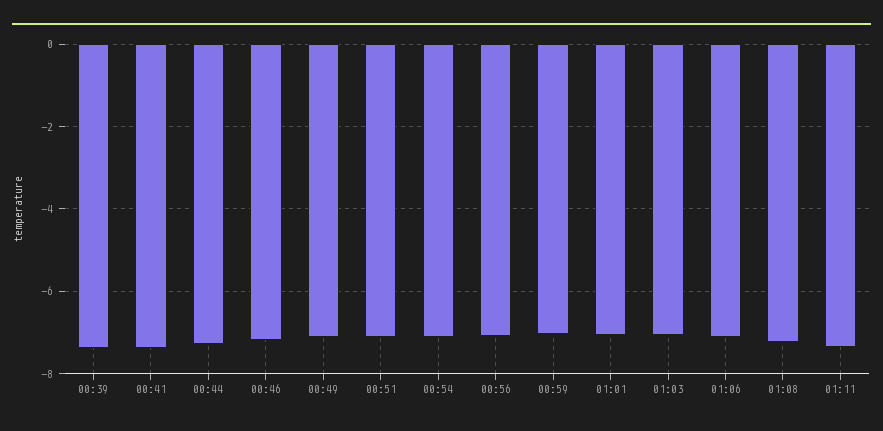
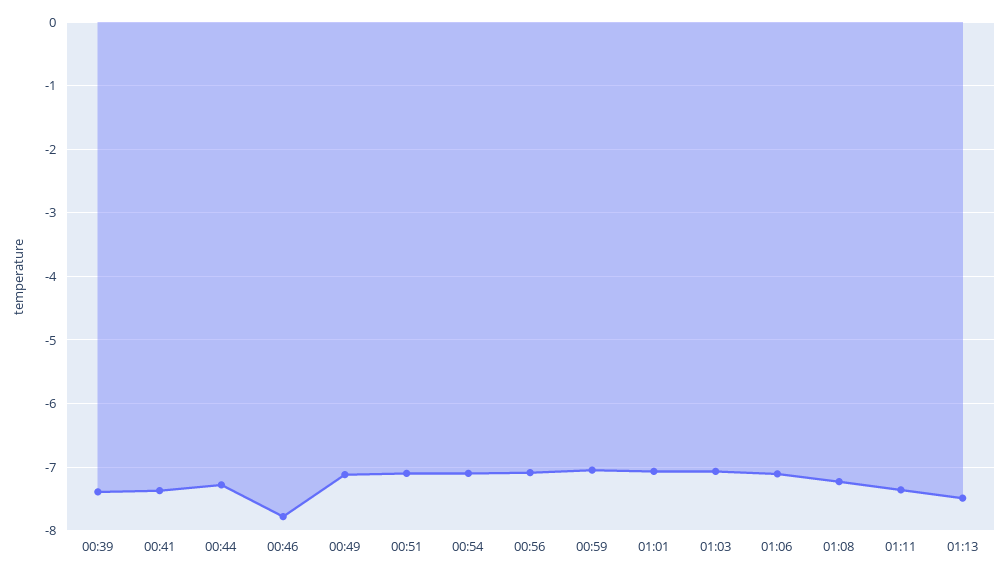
00:46: -7.2 -> -7.8
01:13: none -> -7.5

